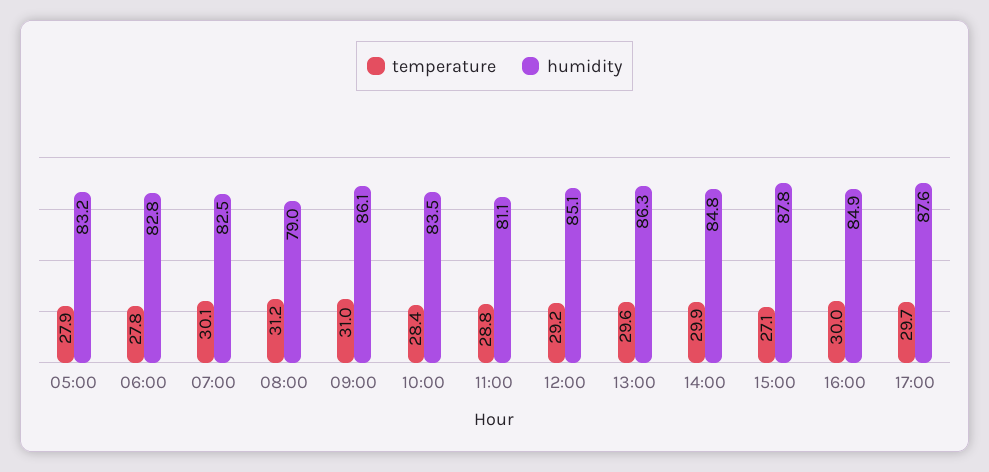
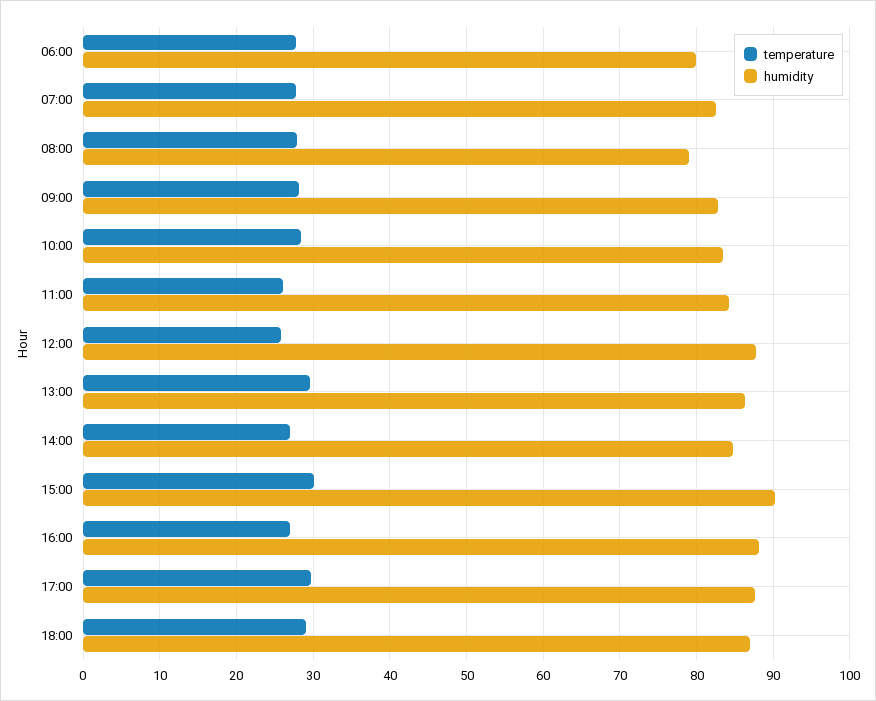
temperature, 05:00: 27.9 -> none
humidity, 05:00: 83.2 -> none
humidity, 06:00: 82.8 -> 80
temperature, 07:00: 30.1 -> 28
temperature, 08:00: 31.2 -> 28
temperature, 09:00: 31 -> 28
humidity, 09:00: 86.1 -> 83
temperature, 11:00: 28.8 -> 26
humidity, 11:00: 81.1 -> 84
temperature, 12:00: 29.2 -> 26
humidity, 12:00: 85.1 -> 88
temperature, 14:00: 29.9 -> 27
temperature, 15:00: 27.1 -> 30
humidity, 15:00: 87.8 -> 90
temperature, 16:00: 30 -> 27
humidity, 16:00: 84.9 -> 88
temperature, 18:00: none -> 29
humidity, 18:00: none -> 87

